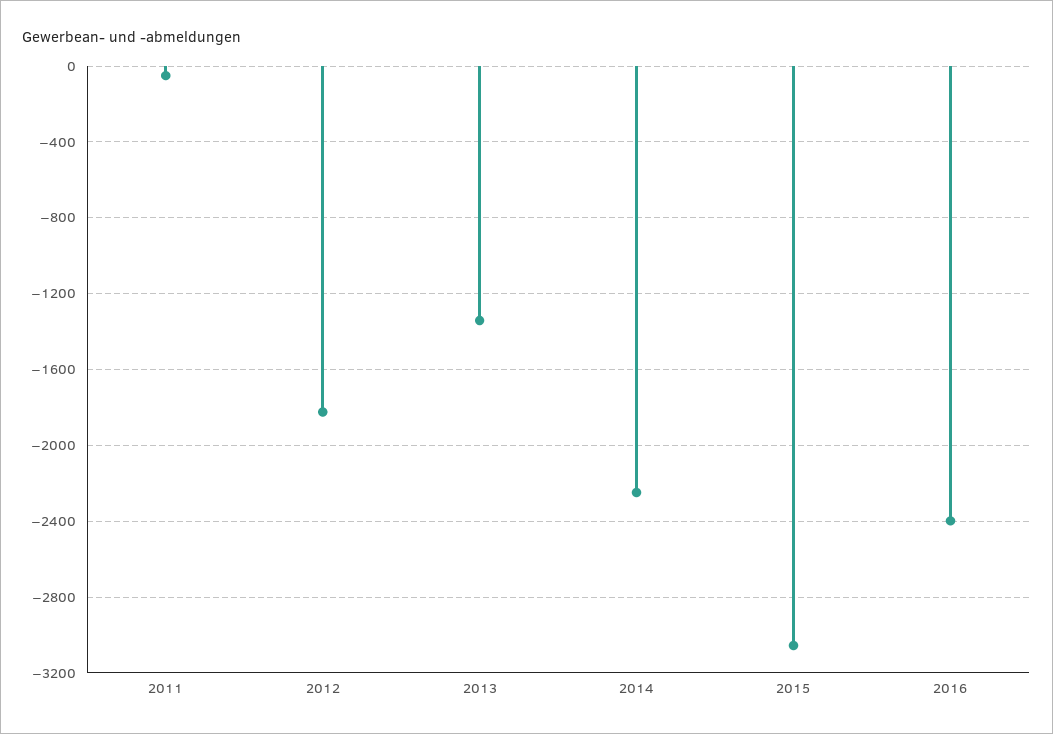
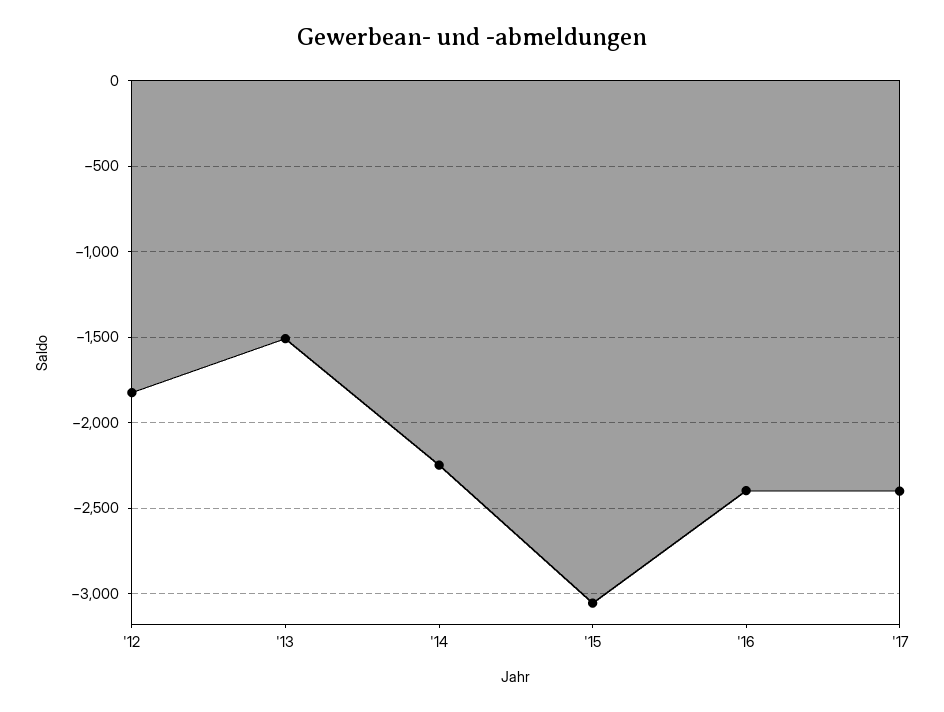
2011: -50 -> none
2013: -1350 -> -1500
'17: none -> -2400

